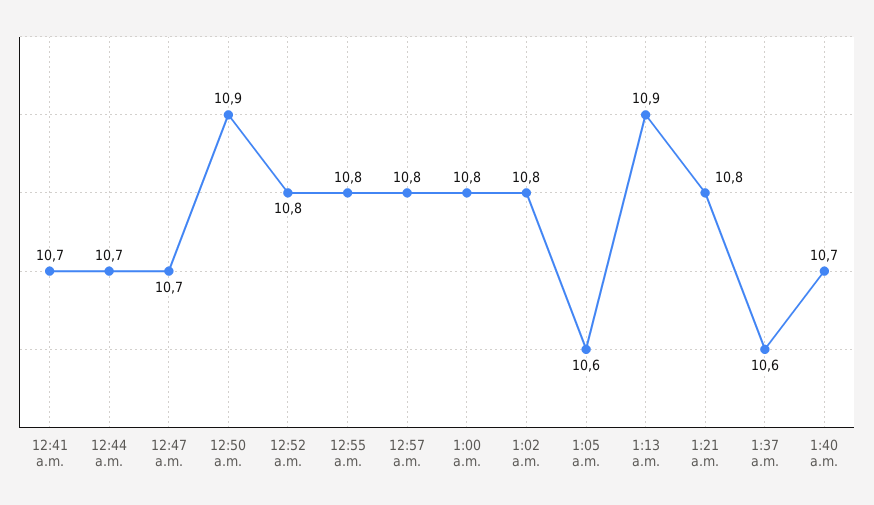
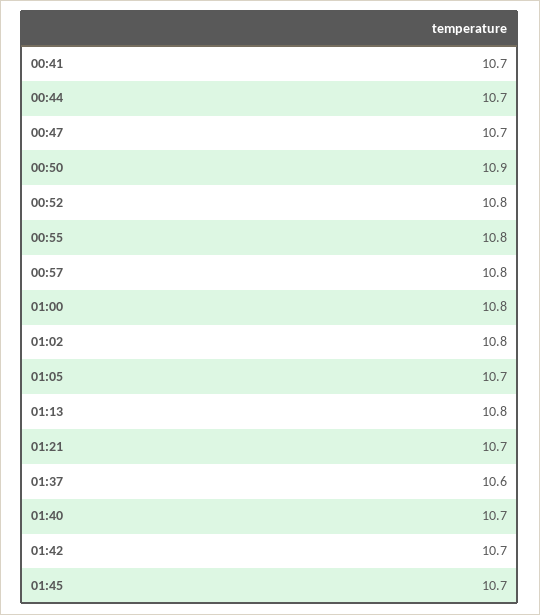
1:05 a.m.: 10.6 -> 10.7
1:13 a.m.: 10.9 -> 10.8
1:21 a.m.: 10.8 -> 10.7
01:42: none -> 10.7
01:45: none -> 10.7

